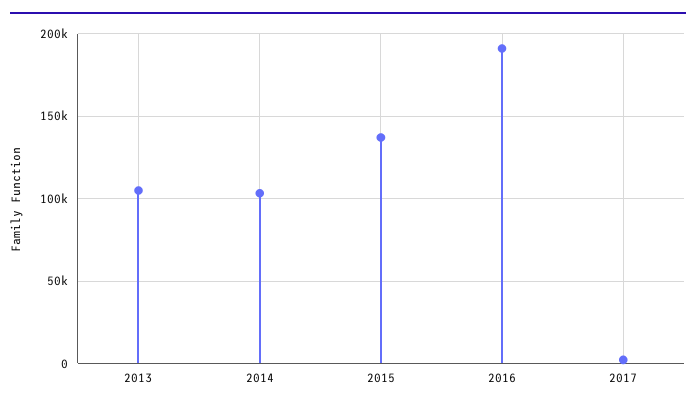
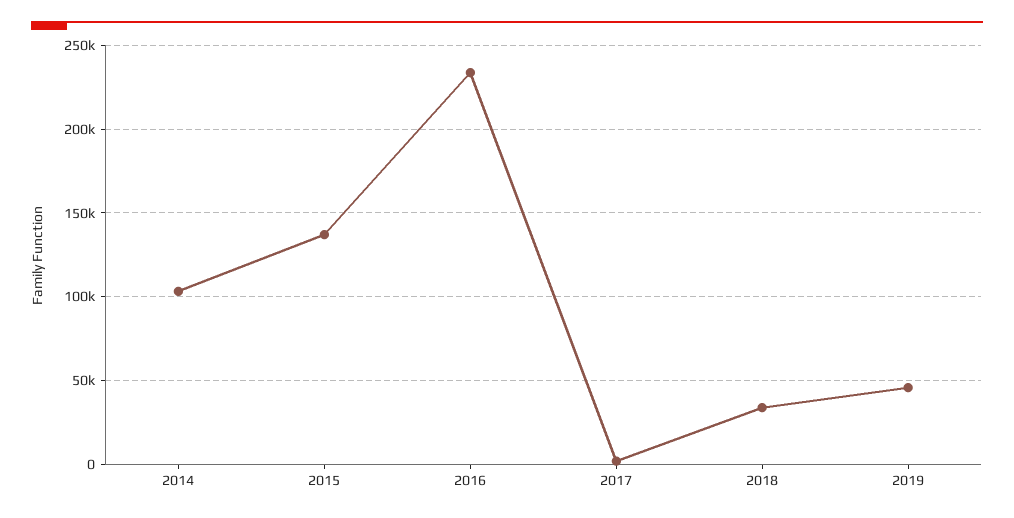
2013: 105000 -> none
2016: 190000 -> 235000
2018: none -> 35000
2019: none -> 45000

